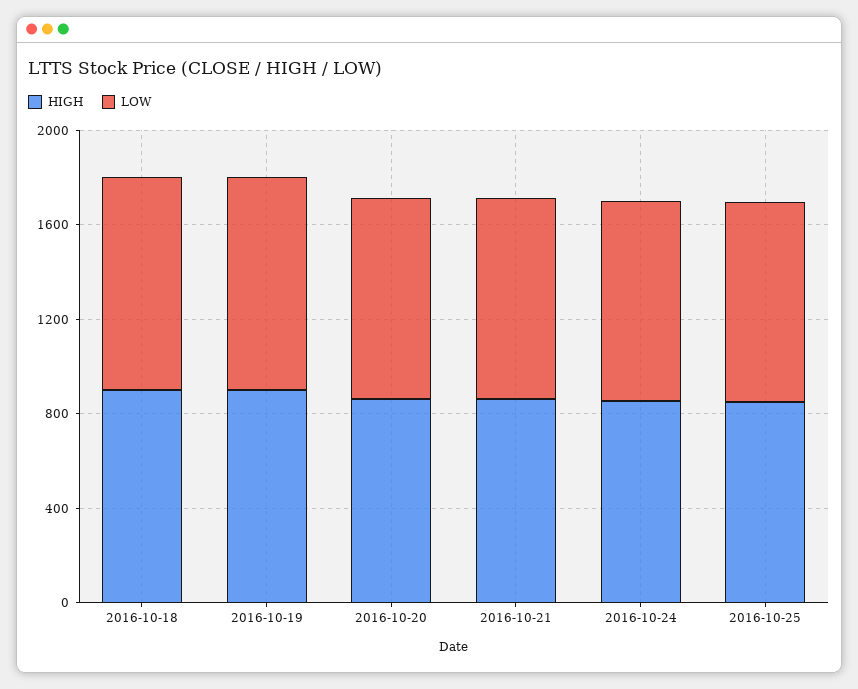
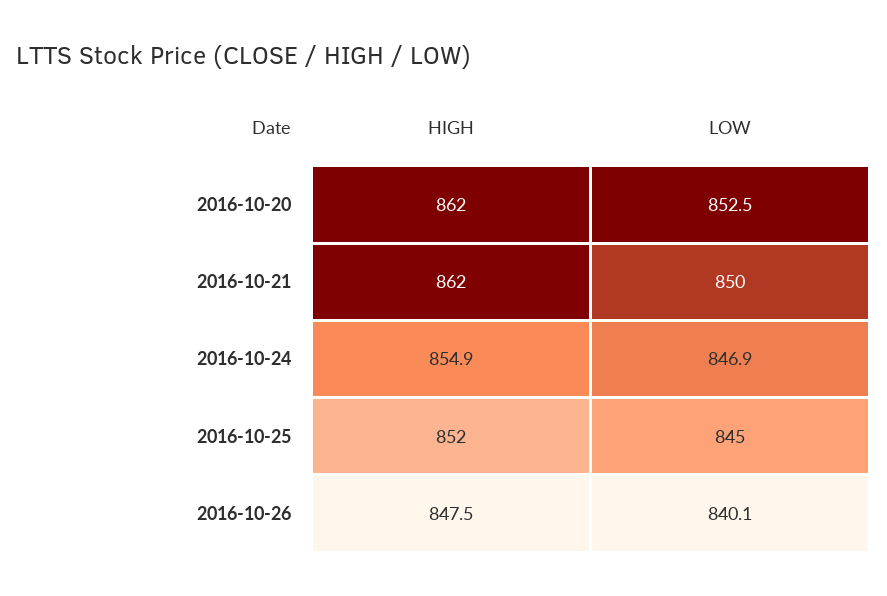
HIGH, 2016-10-18: 900 -> none
LOW, 2016-10-18: 900 -> none
HIGH, 2016-10-19: 900 -> none
LOW, 2016-10-19: 900 -> none
HIGH, 2016-10-26: none -> 847.5
LOW, 2016-10-26: none -> 840.1

